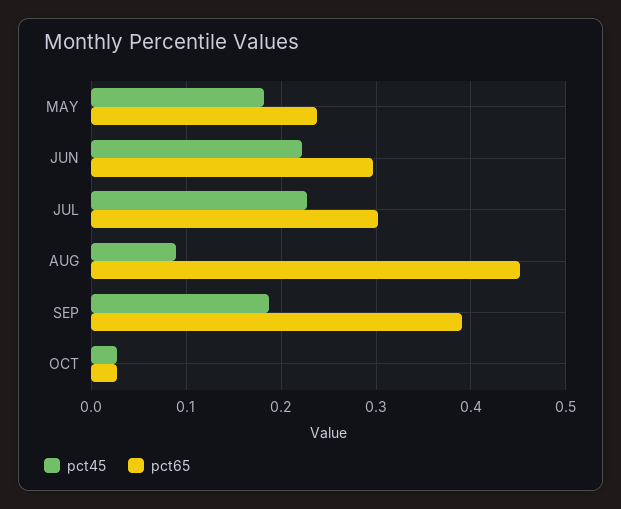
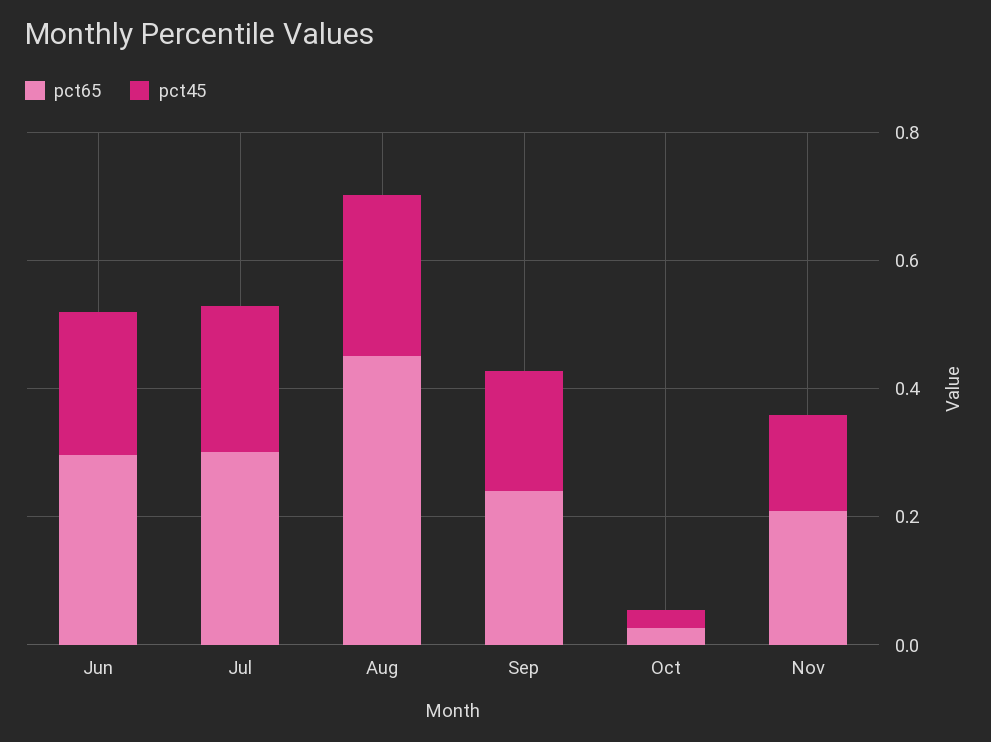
pct45, MAY: 0.18 -> none
pct65, MAY: 0.24 -> none
pct45, AUG: 0.09 -> 0.25
pct65, SEP: 0.39 -> 0.25
pct65, Nov: none -> 0.2
pct45, Nov: none -> 0.15

